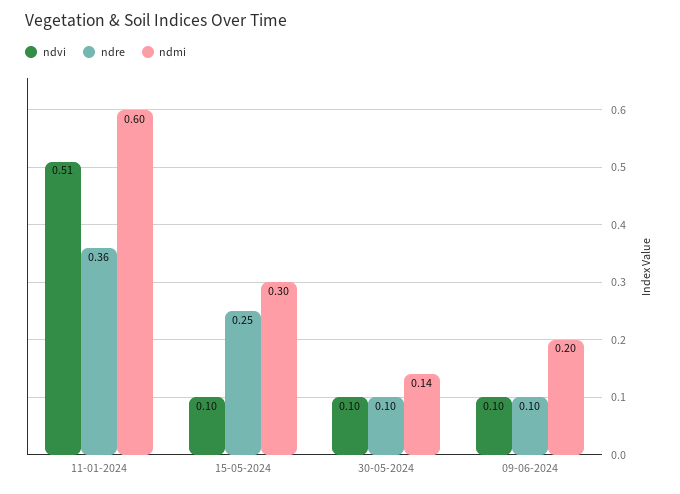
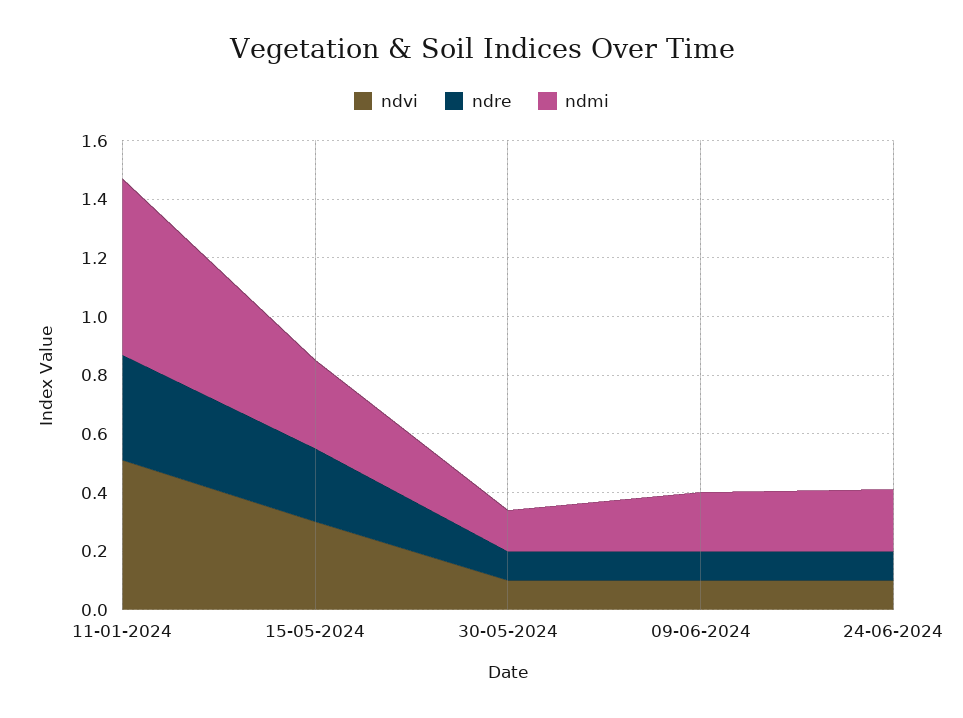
ndvi, 15-05-2024: 0.1 -> 0.3
ndvi, 24-06-2024: none -> 0.1
ndre, 24-06-2024: none -> 0.1
ndmi, 24-06-2024: none -> 0.2

